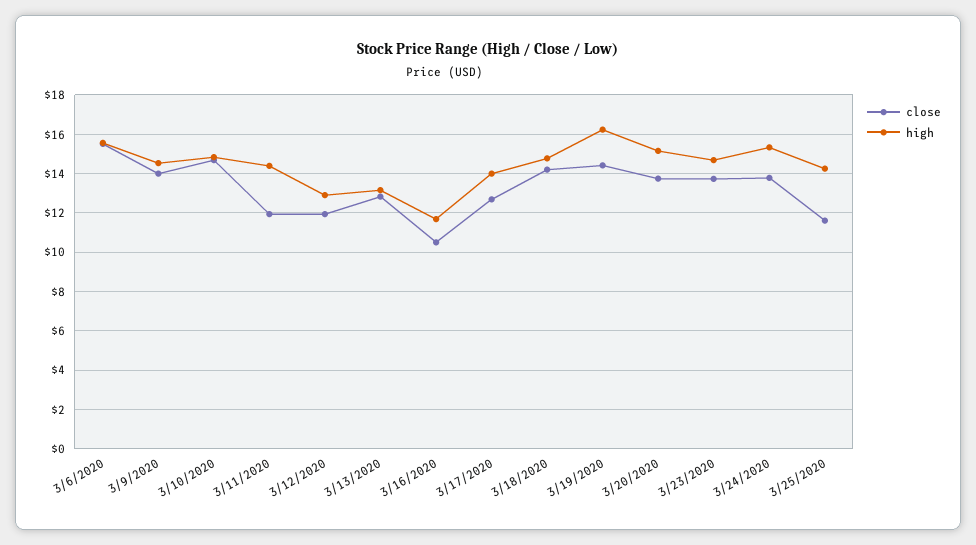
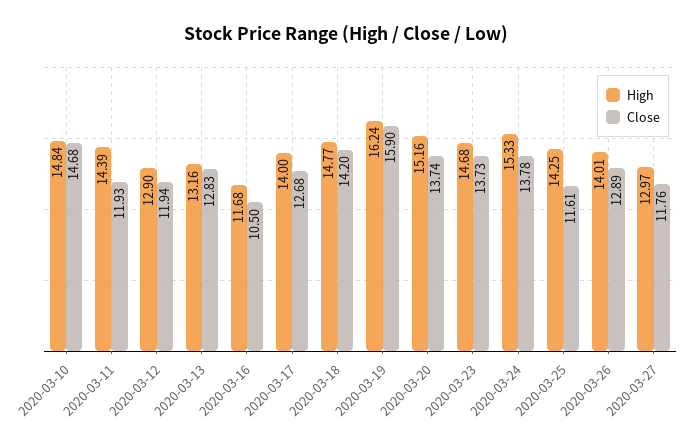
close, 3/6/2020: 15.5 -> none
high, 3/6/2020: 15.5 -> none
close, 3/9/2020: 14 -> none
high, 3/9/2020: 14.5 -> none
close, 3/19/2020: 14.5 -> 15.9
high, 2020-03-26: none -> 14.01
close, 2020-03-26: none -> 12.89
high, 2020-03-27: none -> 12.97
close, 2020-03-27: none -> 11.76

